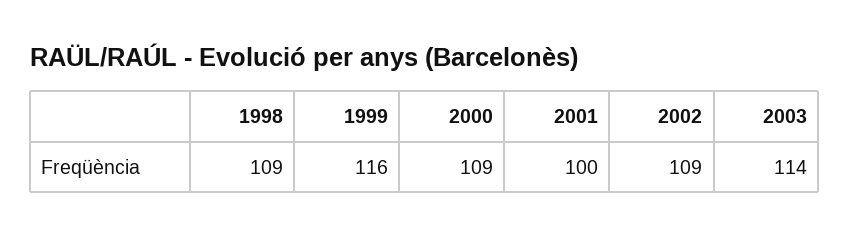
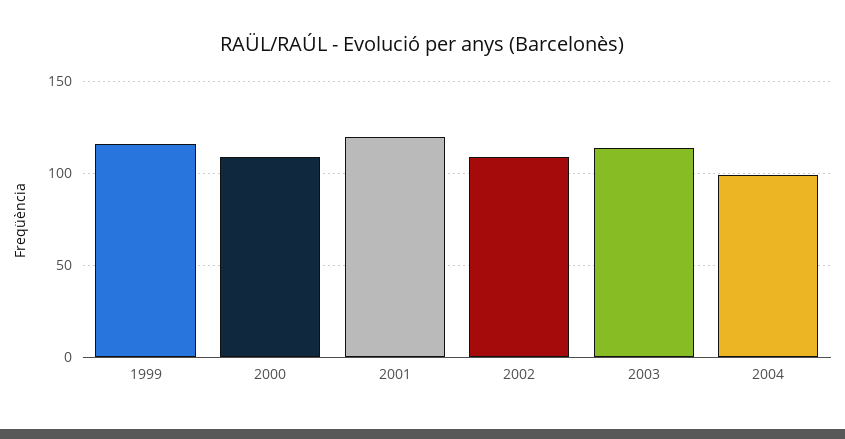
1998: 109 -> none
2001: 100 -> 120
2004: none -> 100

